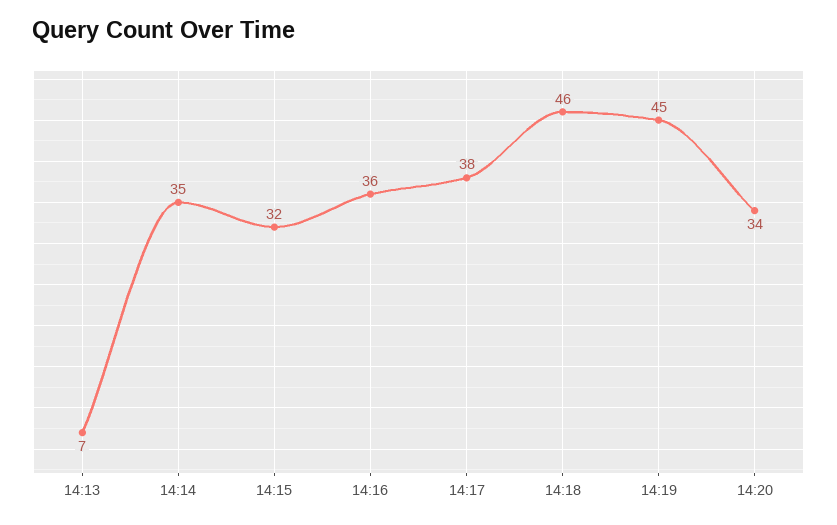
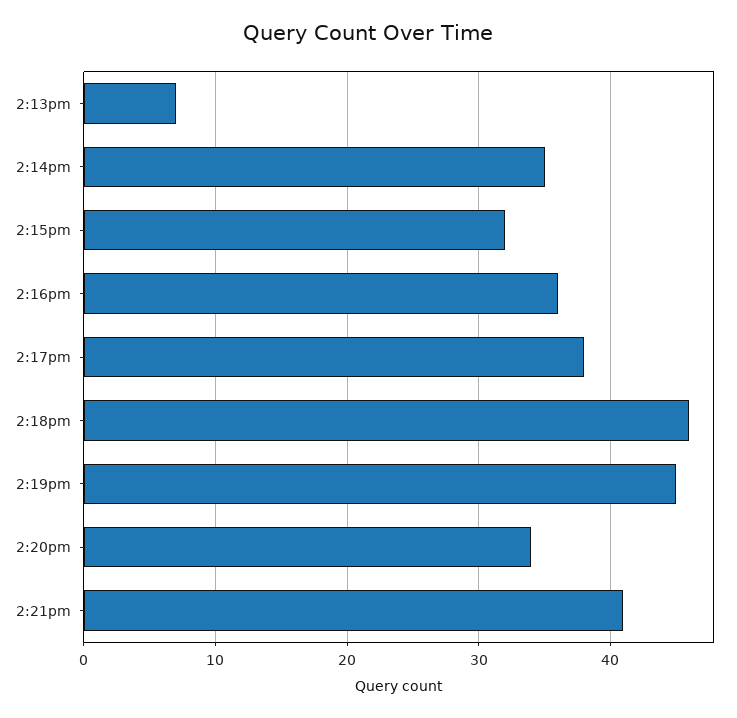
2:21pm: none -> 41

